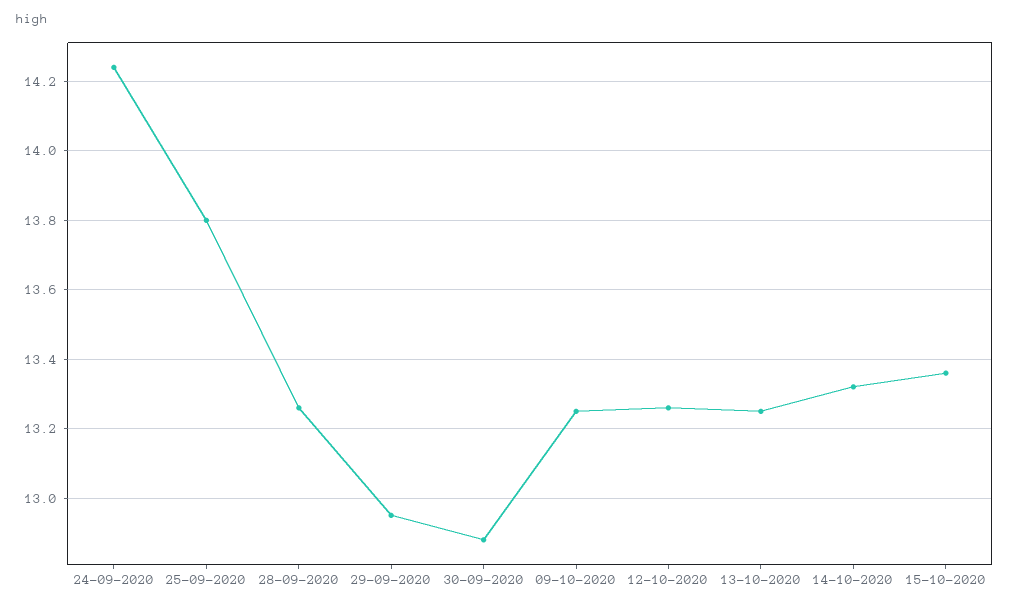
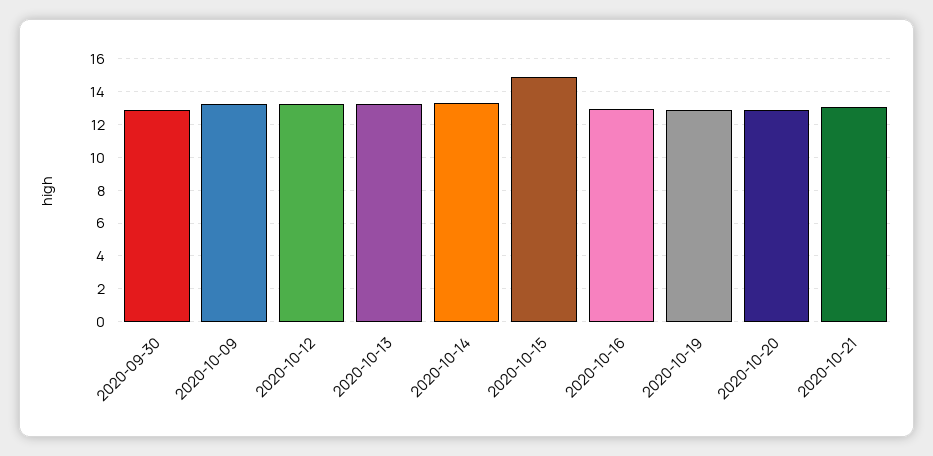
24-09-2020: 14.25 -> none
25-09-2020: 13.8 -> none
28-09-2020: 13.25 -> none
29-09-2020: 12.95 -> none
15-10-2020: 13.35 -> 15
2020-10-16: none -> 13
2020-10-19: none -> 13
2020-10-20: none -> 13
2020-10-21: none -> 13

